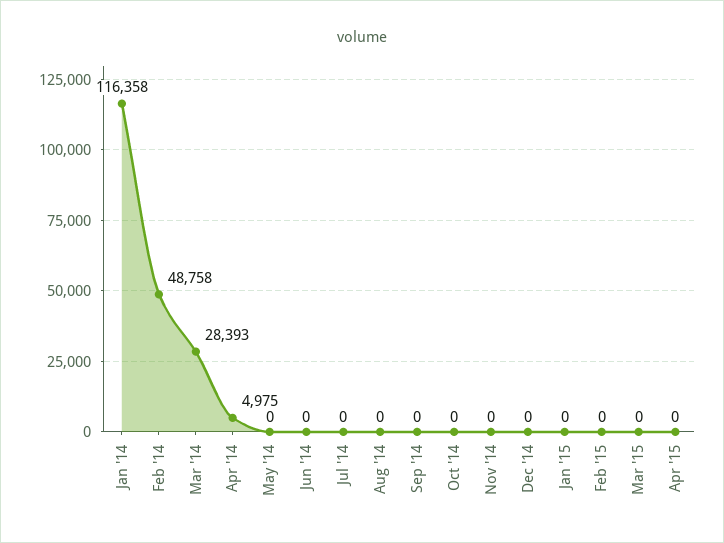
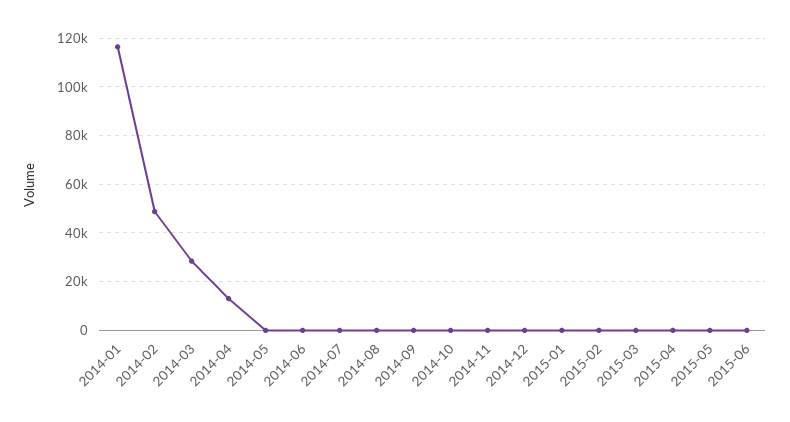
Apr '14: 4975 -> 12500
2015-05: none -> 0
2015-06: none -> 0

